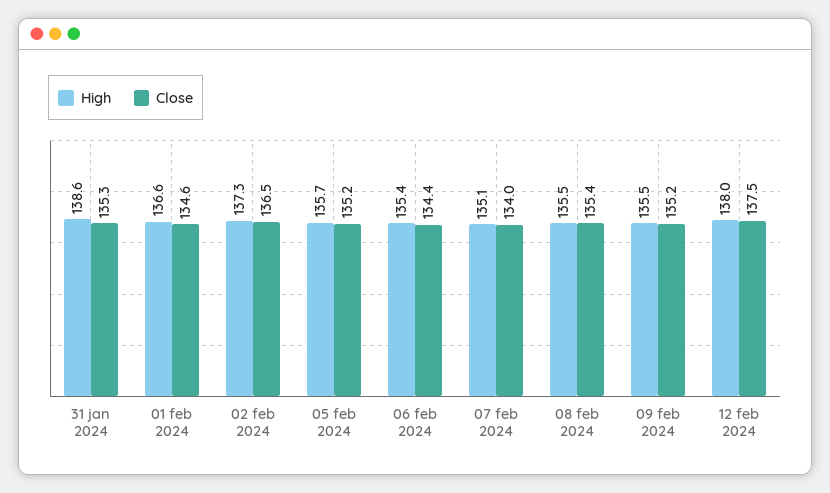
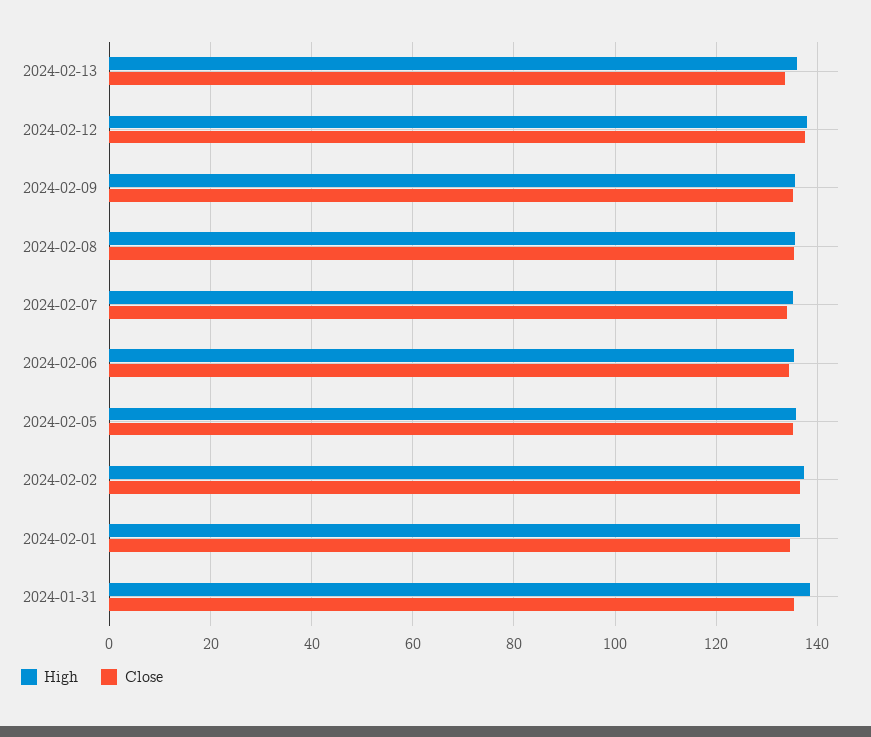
High, 2024-02-13: none -> 136
Close, 2024-02-13: none -> 134

